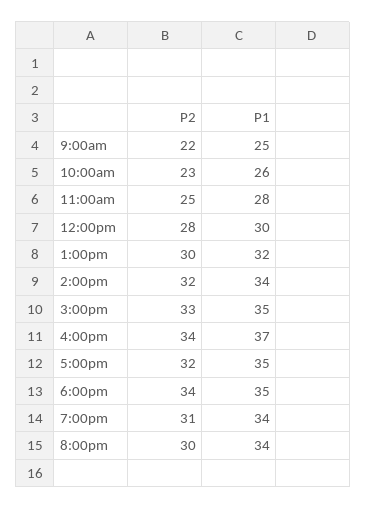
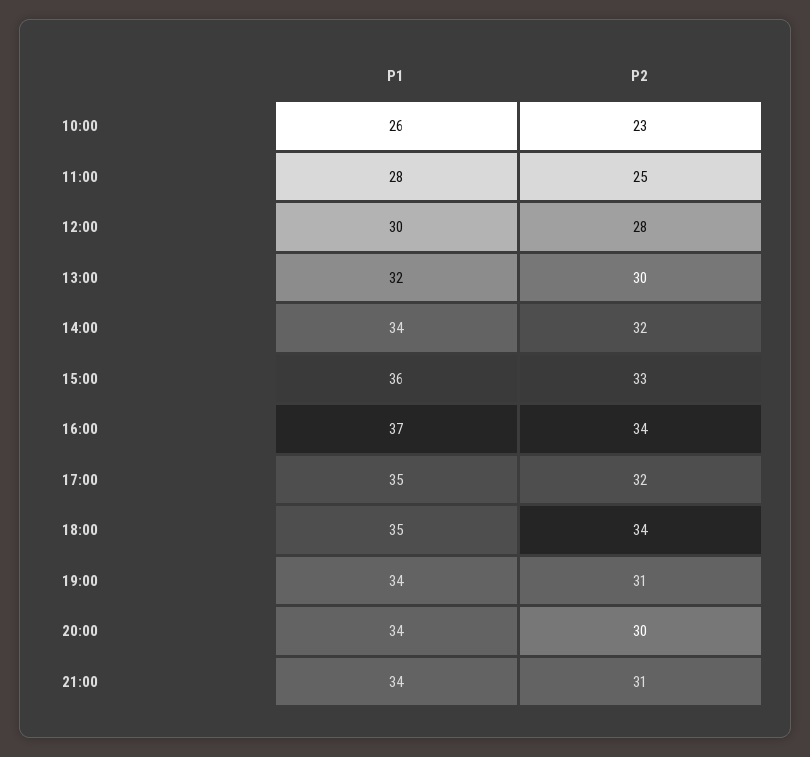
P2, 9:00am: 22 -> none
P1, 9:00am: 25 -> none
P1, 3:00pm: 35 -> 36
P1, 21:00: none -> 34
P2, 21:00: none -> 31

